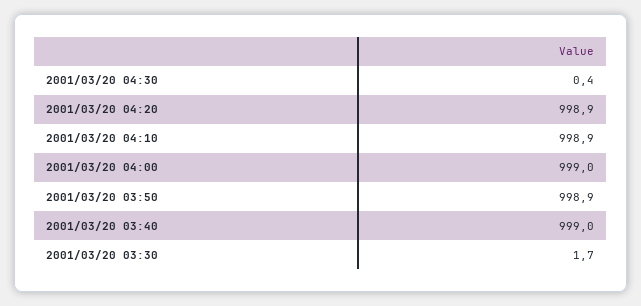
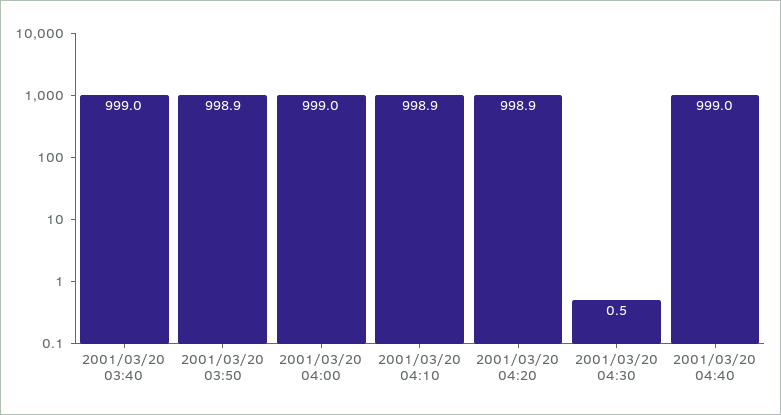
2001/03/20 04:30: 0.4 -> 0.5
2001/03/20 03:30: 1.7 -> none
2001/03/20 04:40: none -> 999

